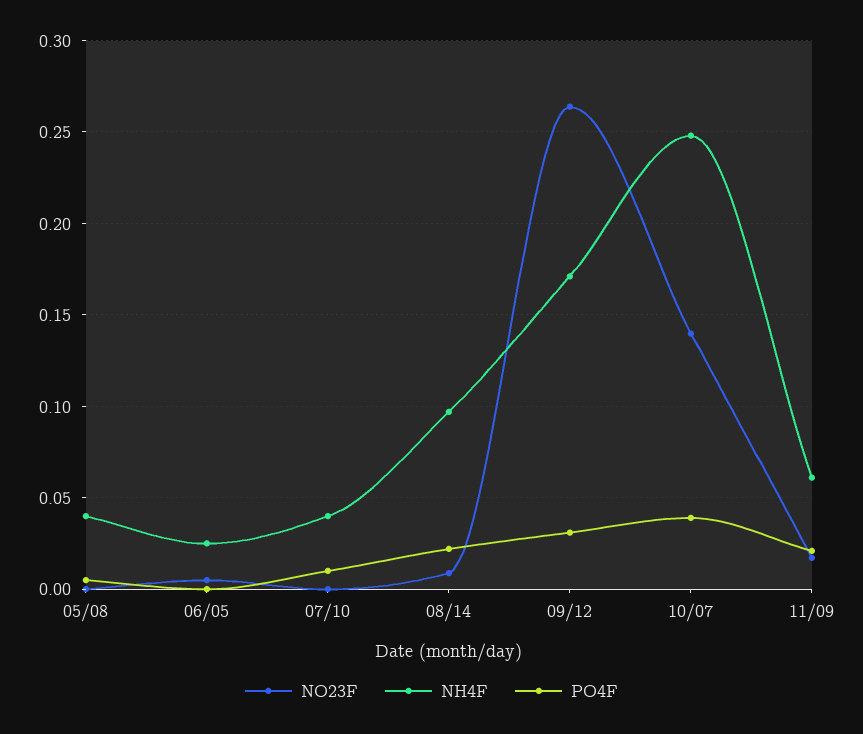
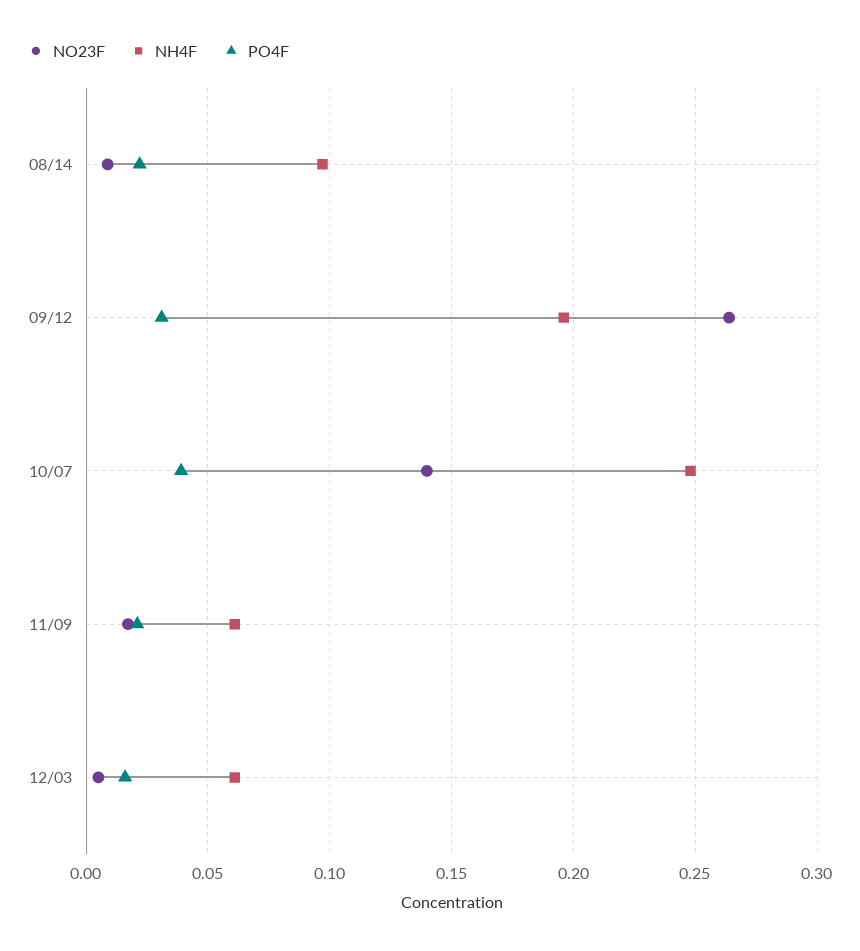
NO23F, 05/08: 0 -> none
NH4F, 05/08: 0.04 -> none
PO4F, 05/08: 0.005 -> none
NO23F, 06/05: 0.005 -> none
NH4F, 06/05: 0.025 -> none
PO4F, 06/05: 0 -> none
NO23F, 07/10: 0 -> none
NH4F, 07/10: 0.04 -> none
PO4F, 07/10: 0.01 -> none
NH4F, 09/12: 0.17 -> 0.195
NO23F, 12/03: none -> 0.005
NH4F, 12/03: none -> 0.06
PO4F, 12/03: none -> 0.015

